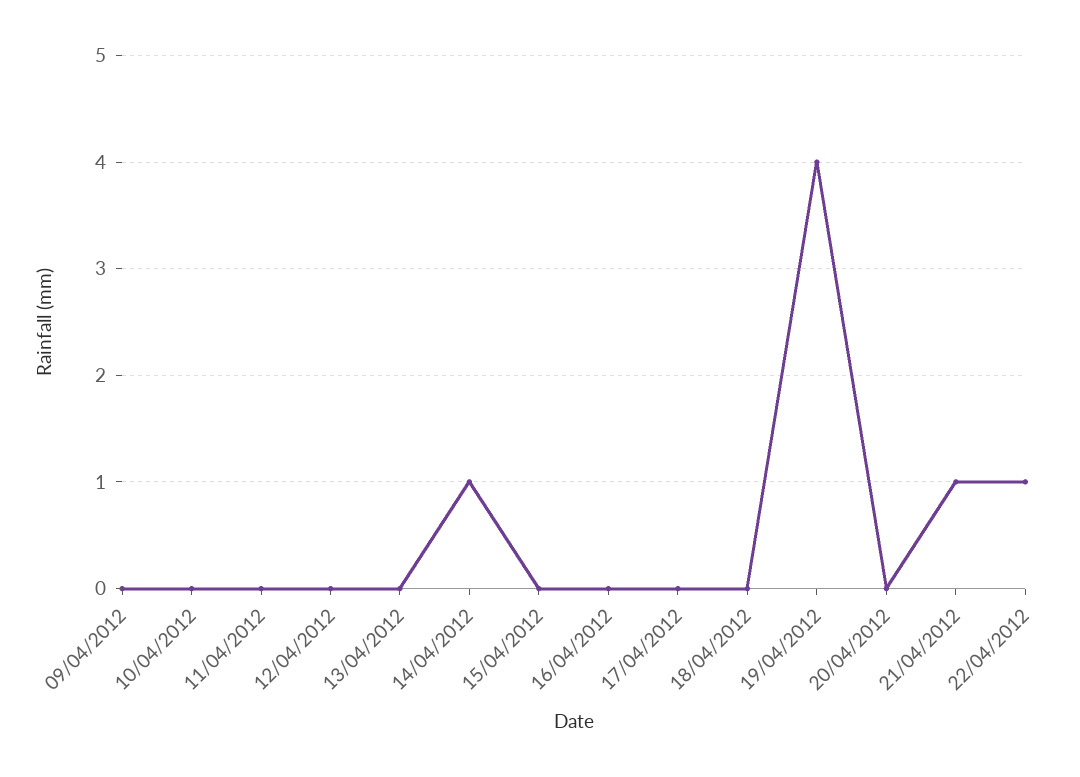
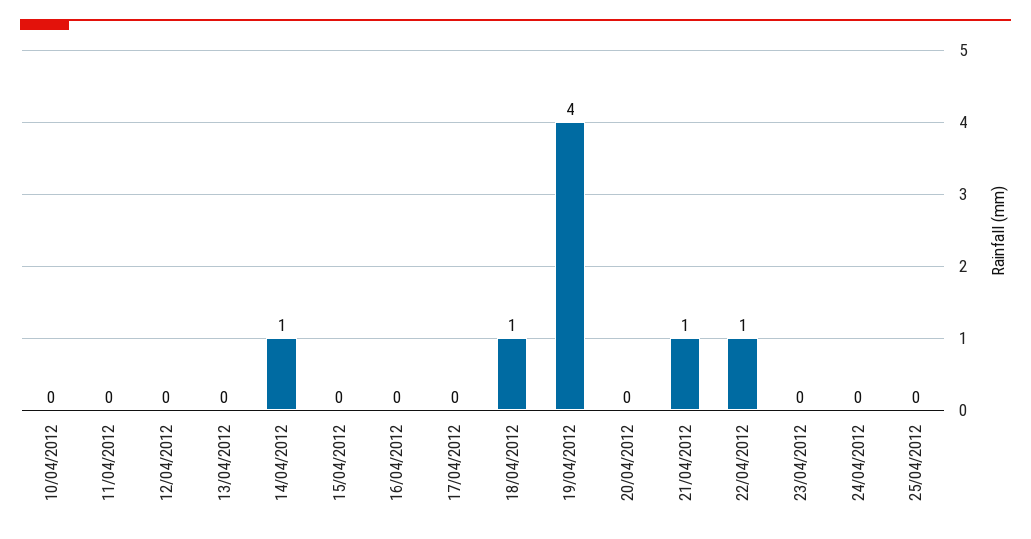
09/04/2012: 0 -> none
18/04/2012: 0 -> 1
23/04/2012: none -> 0
24/04/2012: none -> 0
25/04/2012: none -> 0

